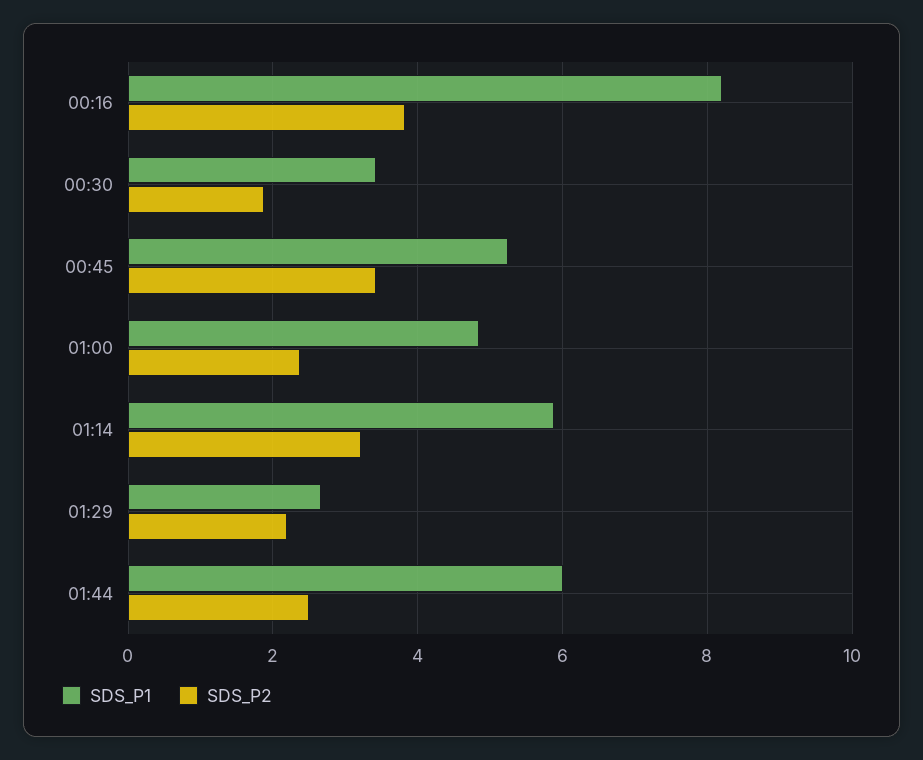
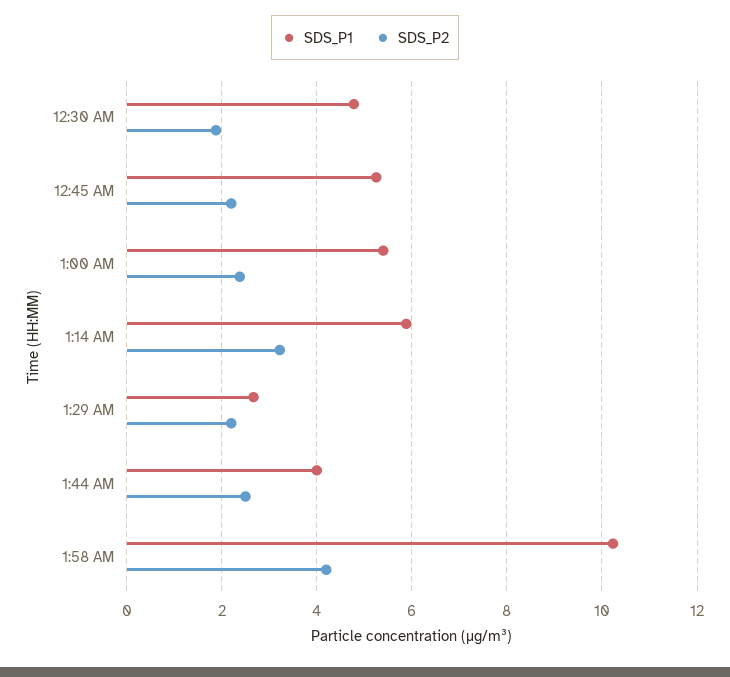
SDS_P1, 00:16: 8.2 -> none
SDS_P2, 00:16: 3.8 -> none
SDS_P1, 00:30: 3.4 -> 4.8
SDS_P2, 00:45: 3.4 -> 2.2
SDS_P1, 01:00: 4.8 -> 5.4
SDS_P1, 01:44: 6 -> 4
SDS_P1, 1:58 AM: none -> 10.2
SDS_P2, 1:58 AM: none -> 4.2

